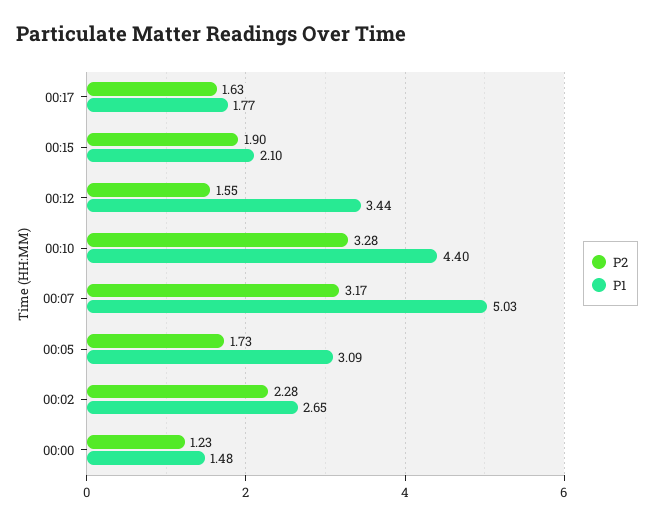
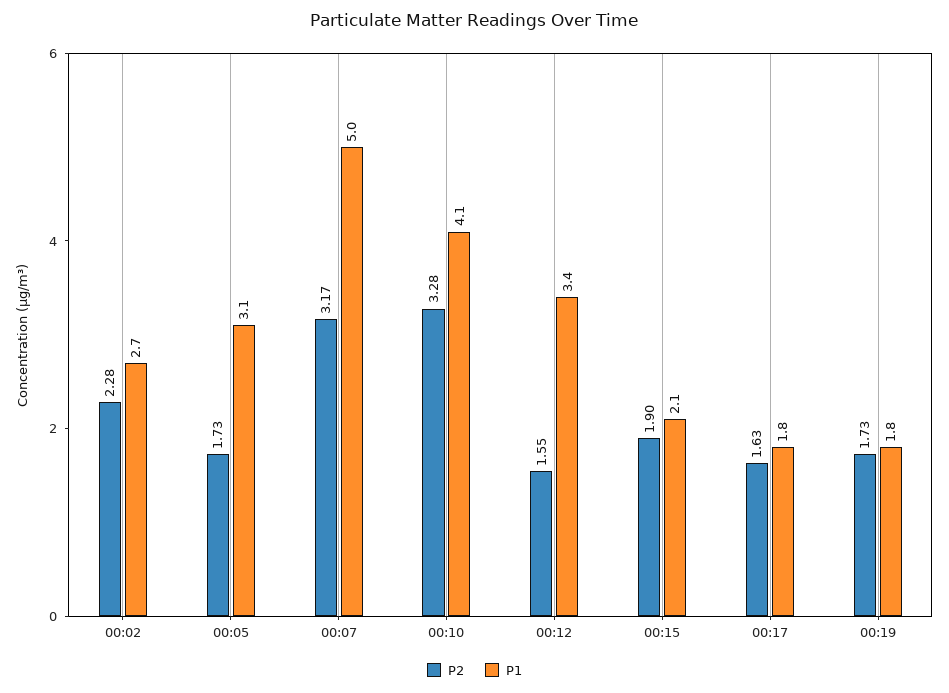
P1, 00:10: 4.4 -> 4.1
P2, 00:00: 1.23 -> none
P1, 00:00: 1.48 -> none
P2, 00:19: none -> 1.73
P1, 00:19: none -> 1.8

